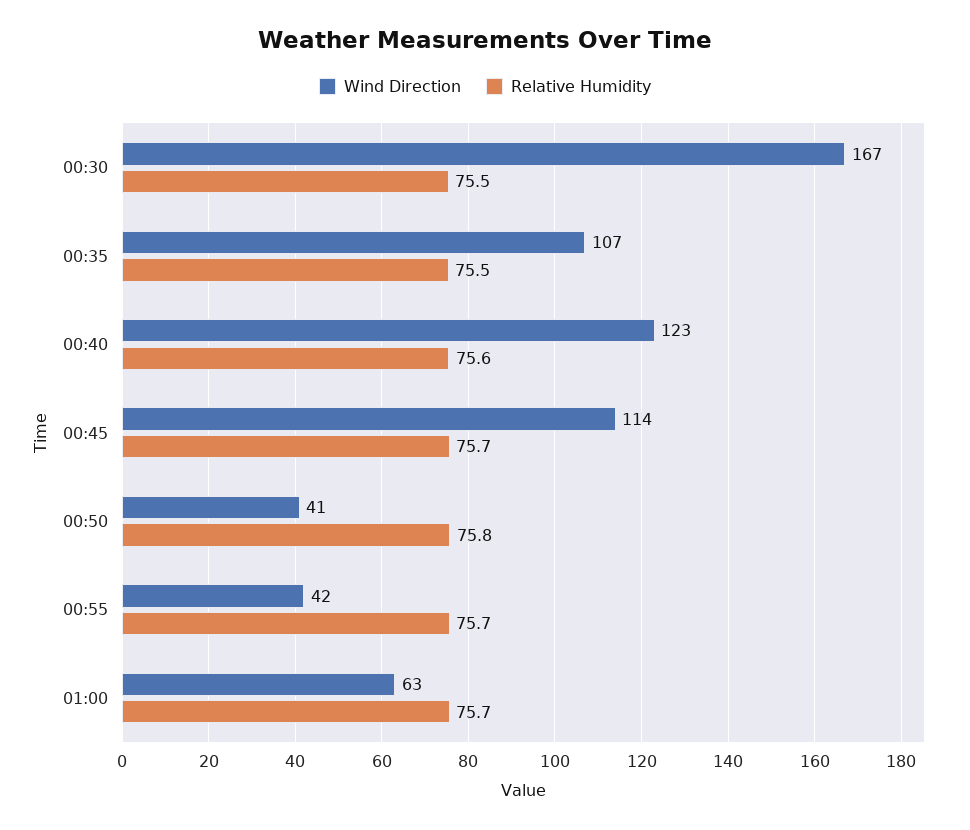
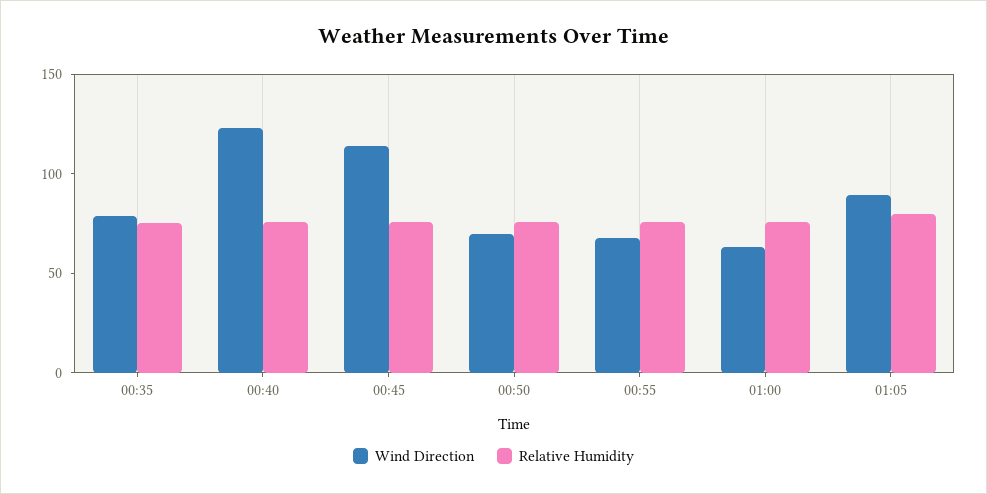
Wind Direction, 00:30: 167 -> none
Relative Humidity, 00:30: 75.5 -> none
Wind Direction, 00:35: 107 -> 80
Wind Direction, 00:50: 41 -> 70
Wind Direction, 00:55: 42 -> 70
Wind Direction, 01:05: none -> 90
Relative Humidity, 01:05: none -> 80

